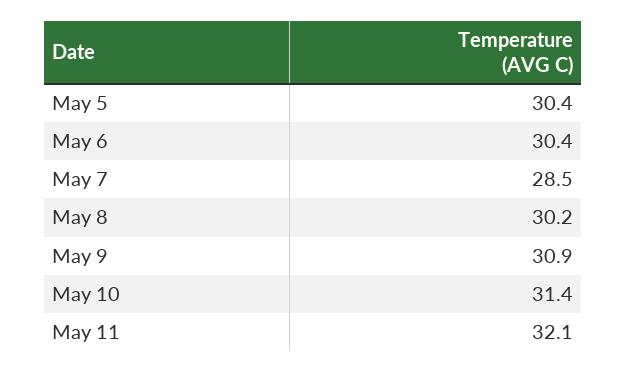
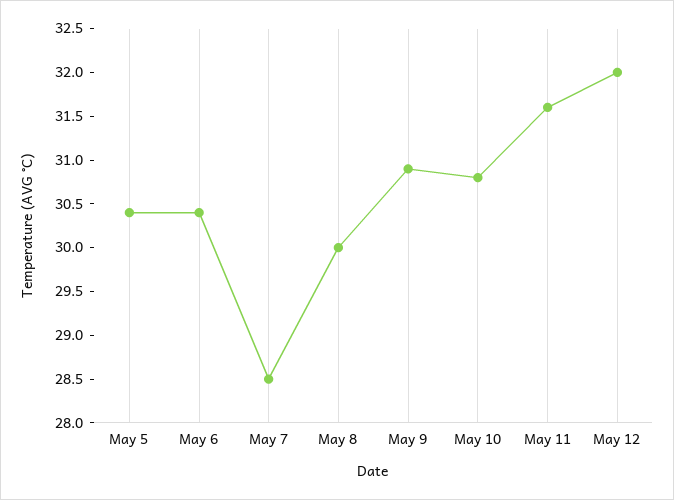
May 8: 30.2 -> 30
May 10: 31.4 -> 30.8
May 11: 32.1 -> 31.6
May 12: none -> 32

